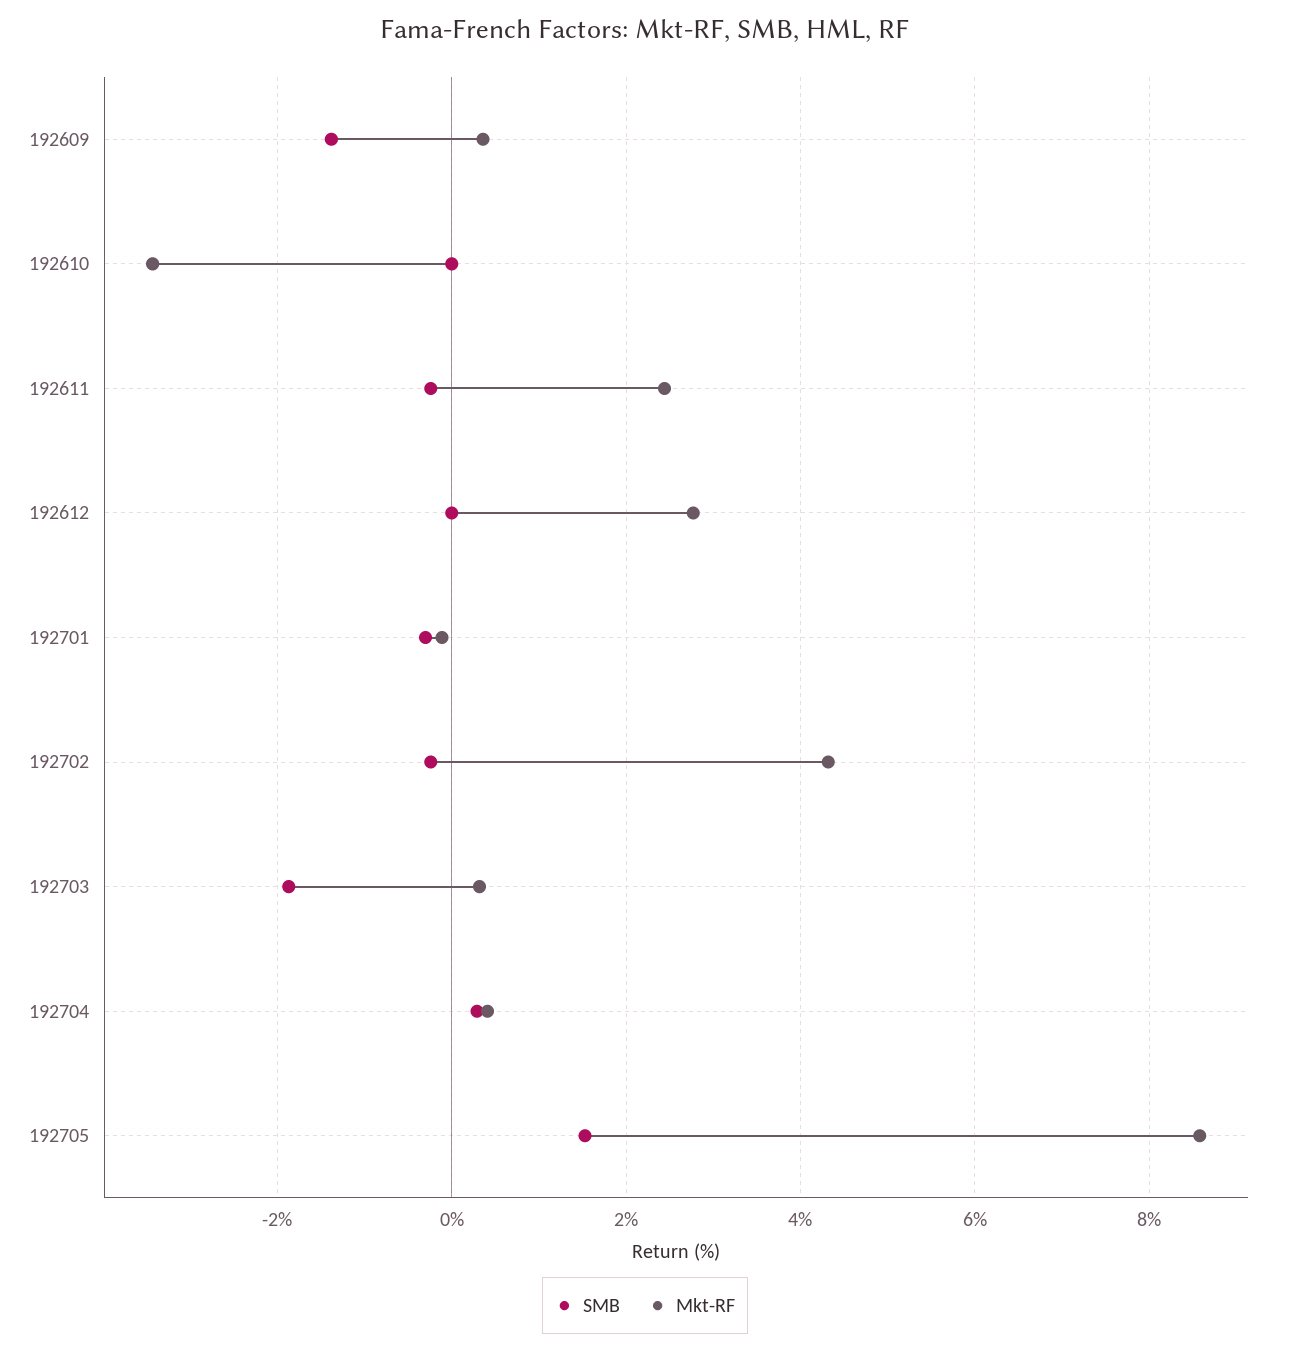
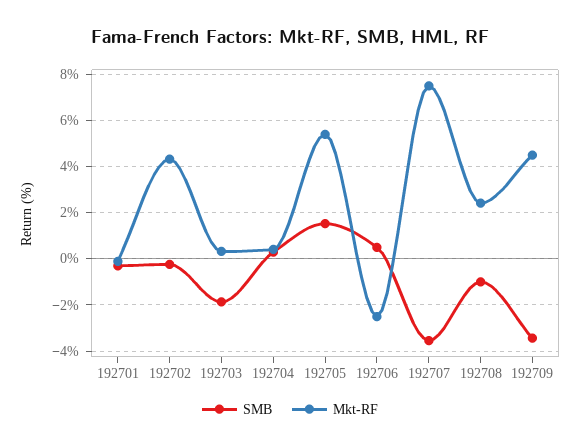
SMB, 192609: -1.4 -> none
Mkt-RF, 192609: 0.4 -> none
SMB, 192610: 0 -> none
Mkt-RF, 192610: -3.4 -> none
SMB, 192611: -0.2 -> none
Mkt-RF, 192611: 2.4 -> none
SMB, 192612: 0 -> none
Mkt-RF, 192612: 2.8 -> none
Mkt-RF, 192705: 8.6 -> 5.5
SMB, 192706: none -> 0.5
Mkt-RF, 192706: none -> -2.5
SMB, 192707: none -> -3.5
Mkt-RF, 192707: none -> 7.5
SMB, 192708: none -> -1
Mkt-RF, 192708: none -> 2.5
SMB, 192709: none -> -3.5
Mkt-RF, 192709: none -> 4.5

